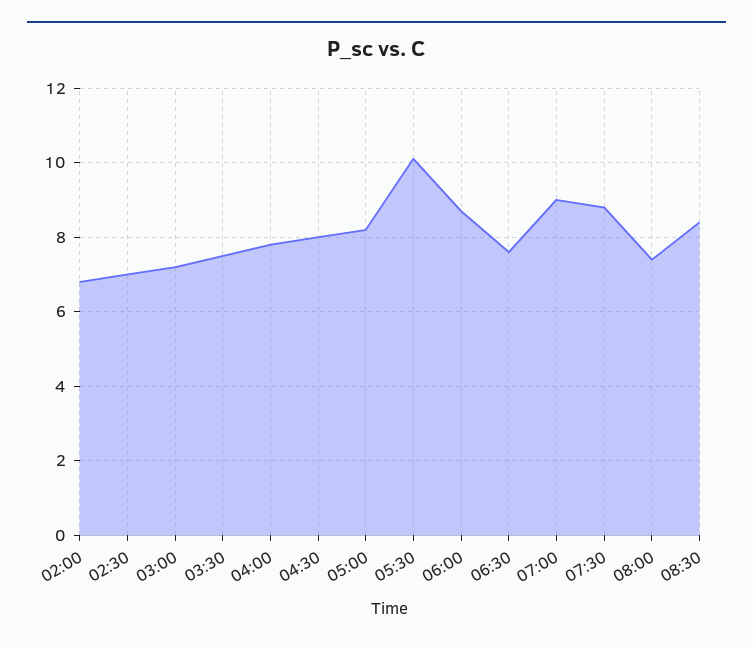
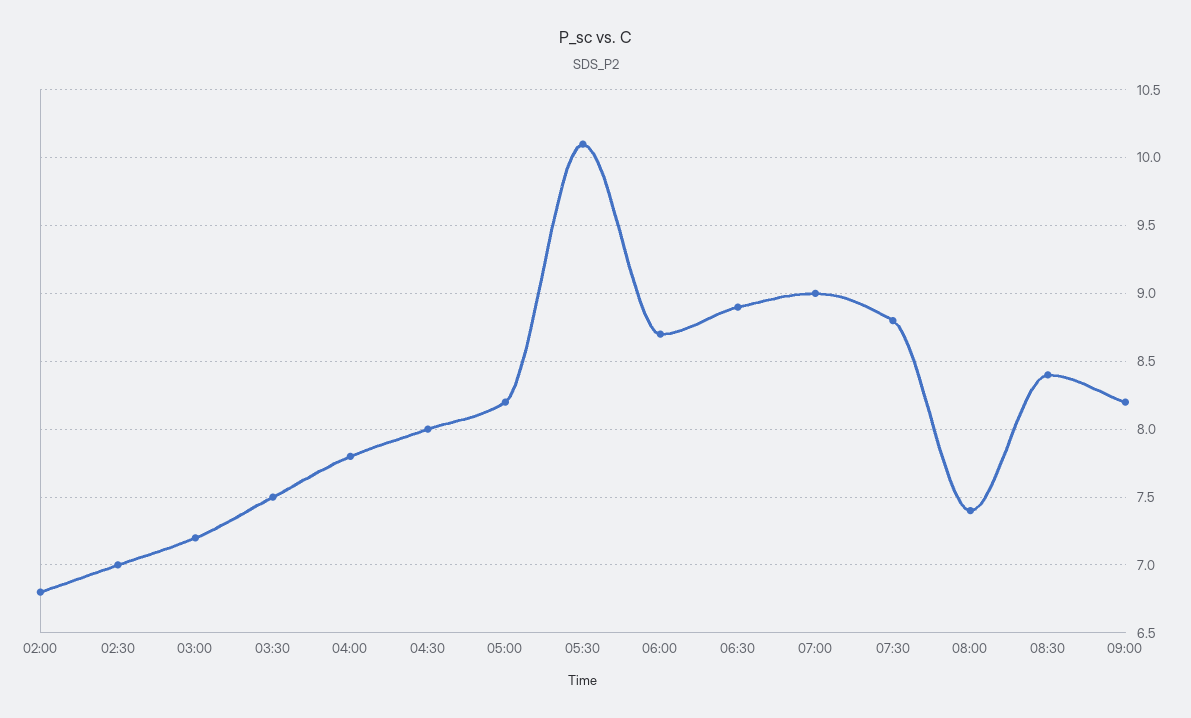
06:30: 7.5 -> 8.9
09:00: none -> 8.2

